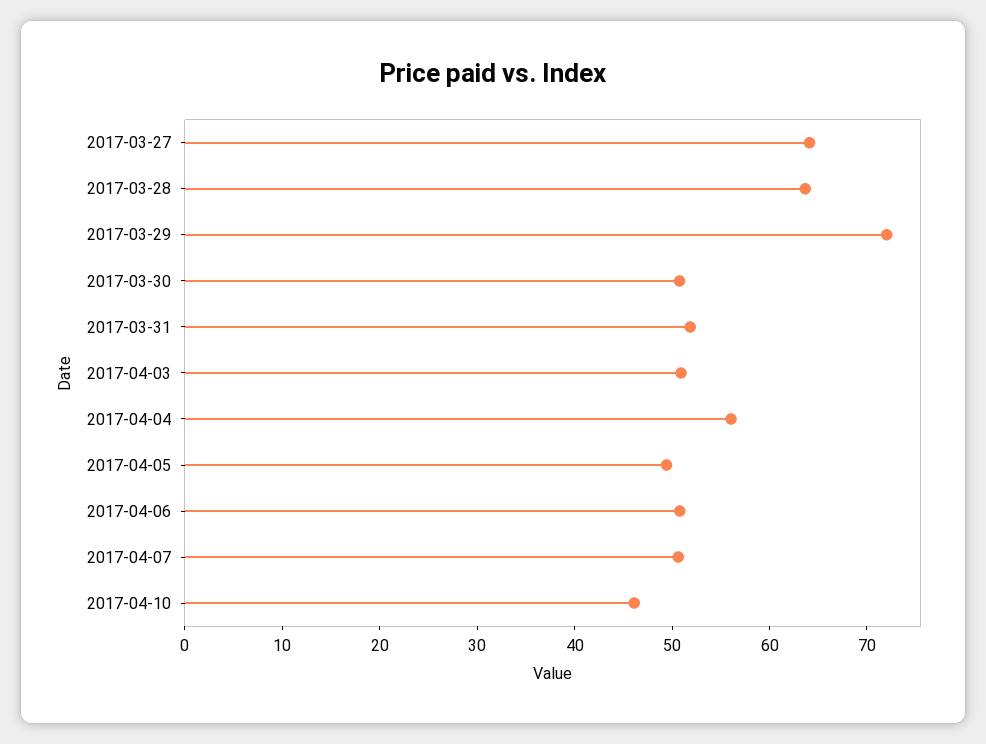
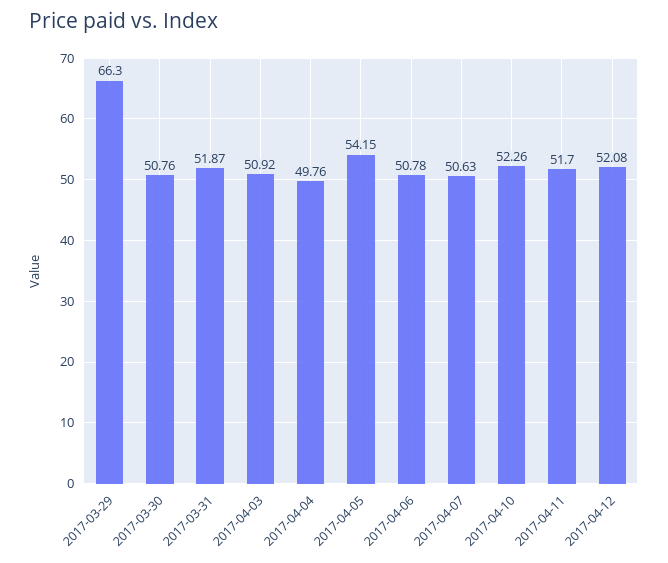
2017-03-27: 64 -> none
2017-03-28: 64 -> none
2017-03-29: 72 -> 66.3
2017-04-04: 56 -> 49.76
2017-04-05: 50 -> 54.15
2017-04-10: 46 -> 52.26
2017-04-11: none -> 51.7
2017-04-12: none -> 52.08

